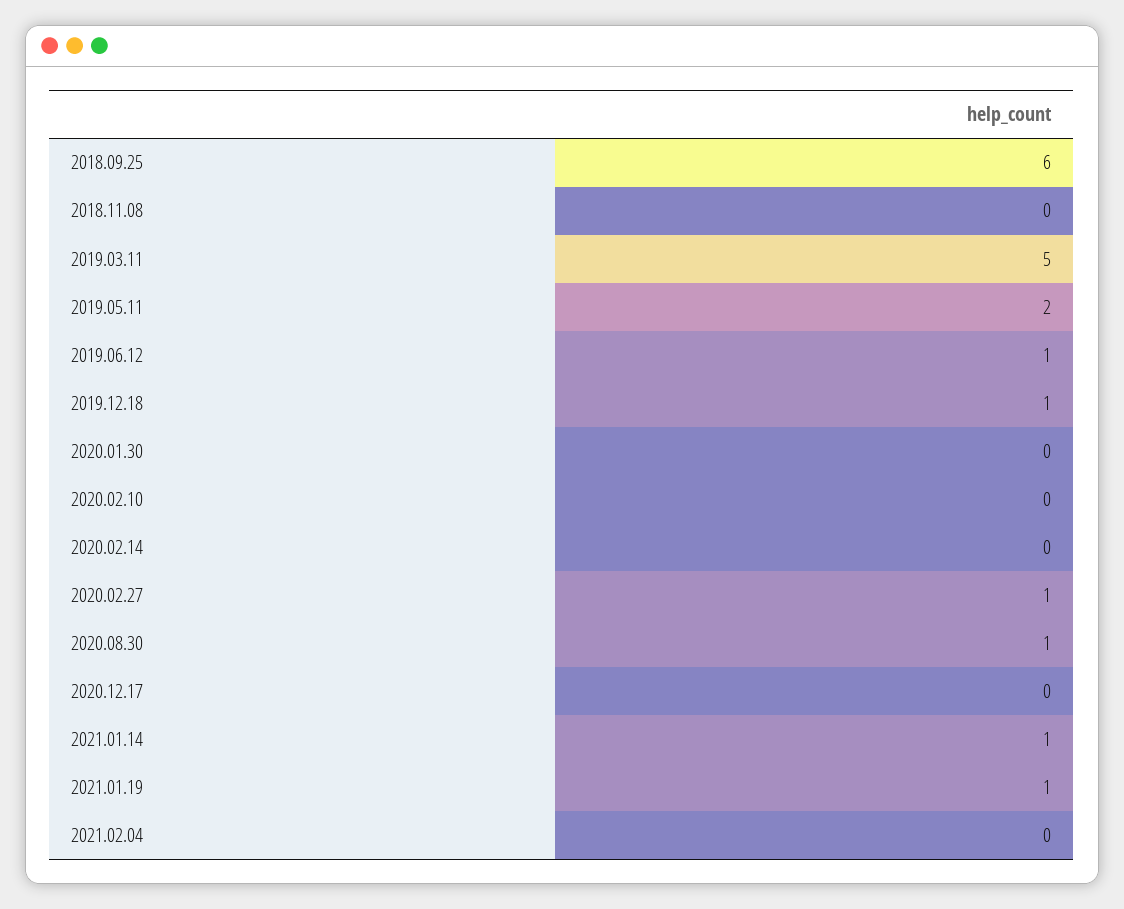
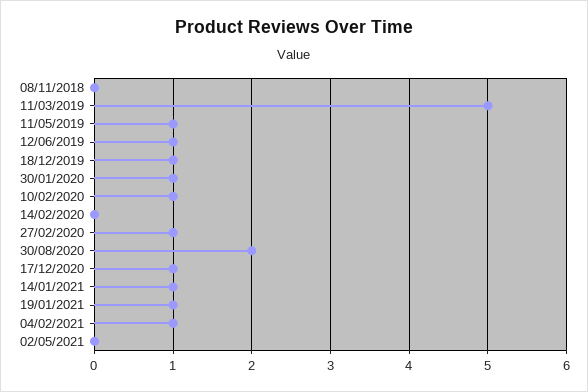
2018.09.25: 6 -> none
2019.05.11: 2 -> 1
2020.01.30: 0 -> 1
2020.02.10: 0 -> 1
2020.08.30: 1 -> 2
2020.12.17: 0 -> 1
2021.02.04: 0 -> 1
02/05/2021: none -> 0

